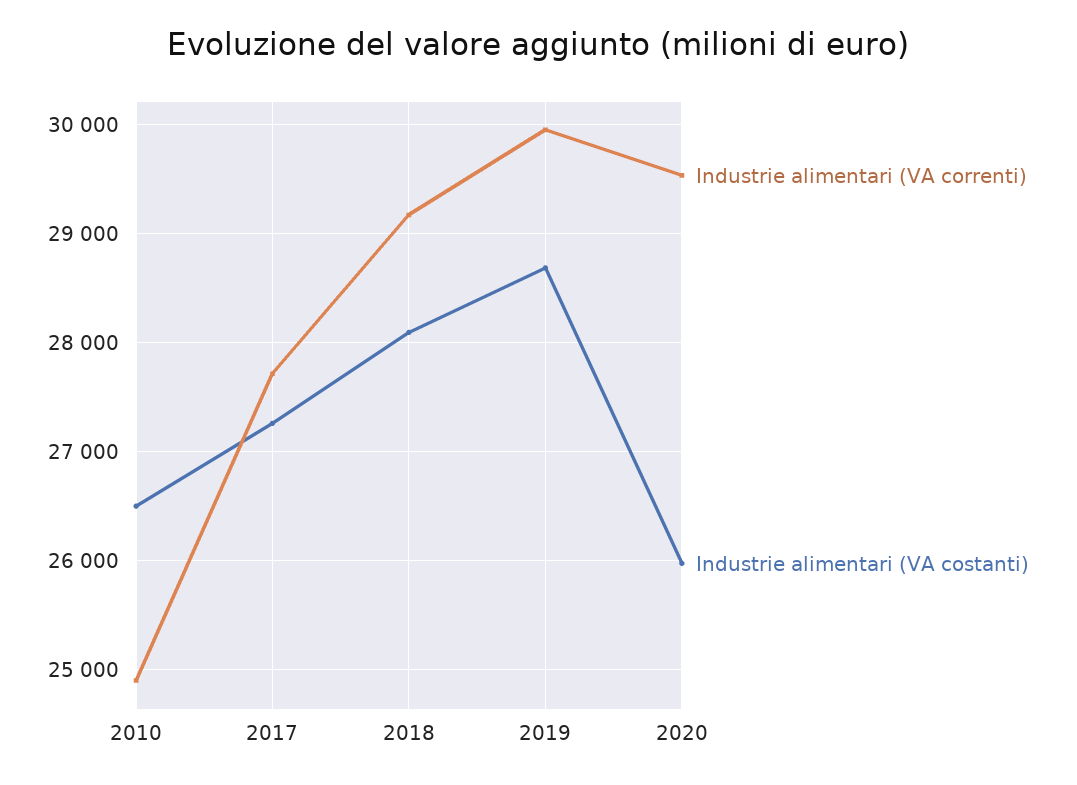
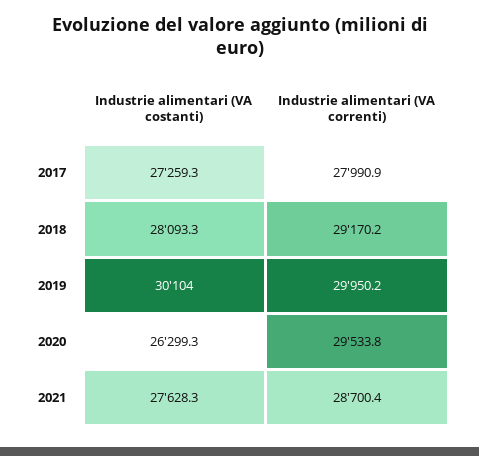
Industrie alimentari (VA correnti), 2010: 24900 -> none
Industrie alimentari (VA costanti), 2010: 26500 -> none
Industrie alimentari (VA correnti), 2017: 27700 -> 27990.9
Industrie alimentari (VA costanti), 2019: 28700 -> 30104
Industrie alimentari (VA costanti), 2020: 26000 -> 26299.3
Industrie alimentari (VA costanti), 2021: none -> 27628.3
Industrie alimentari (VA correnti), 2021: none -> 28700.4

